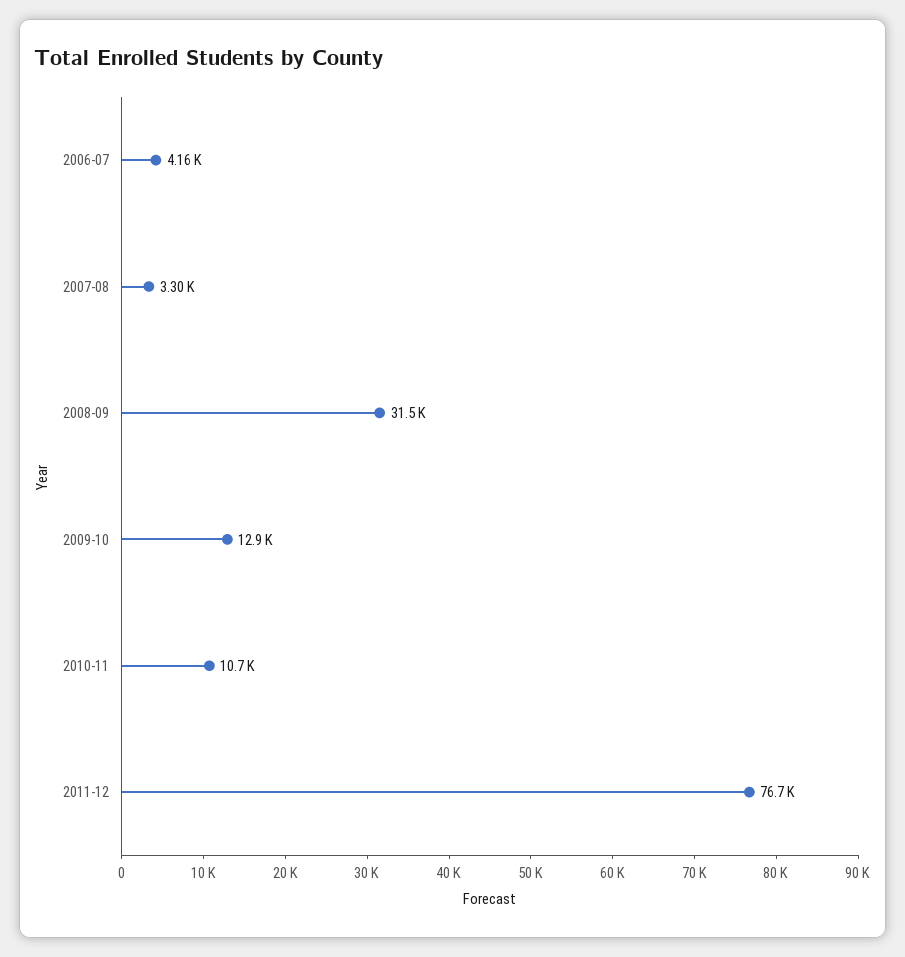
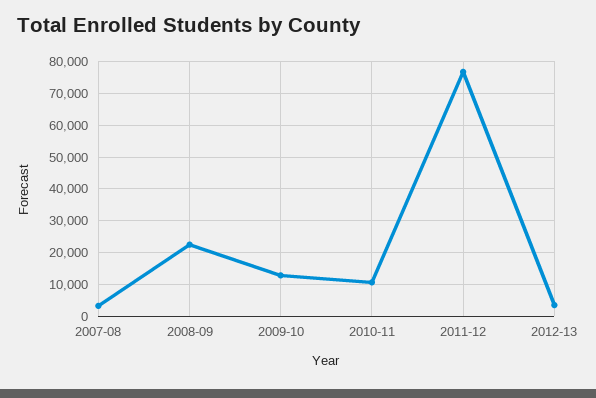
2006-07: 4160 -> none
2008-09: 31500 -> 22000
2012-13: none -> 4000

